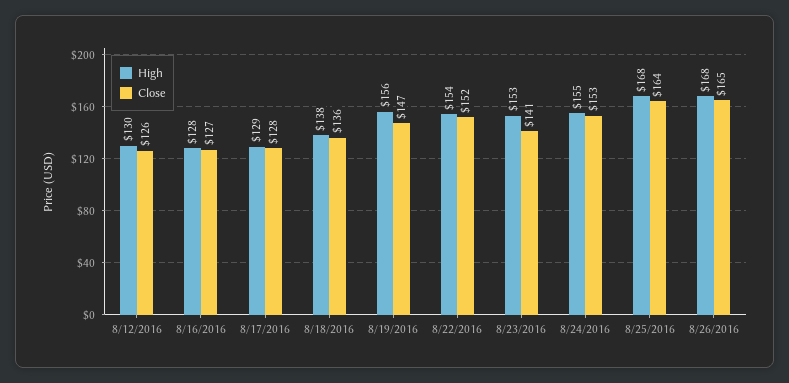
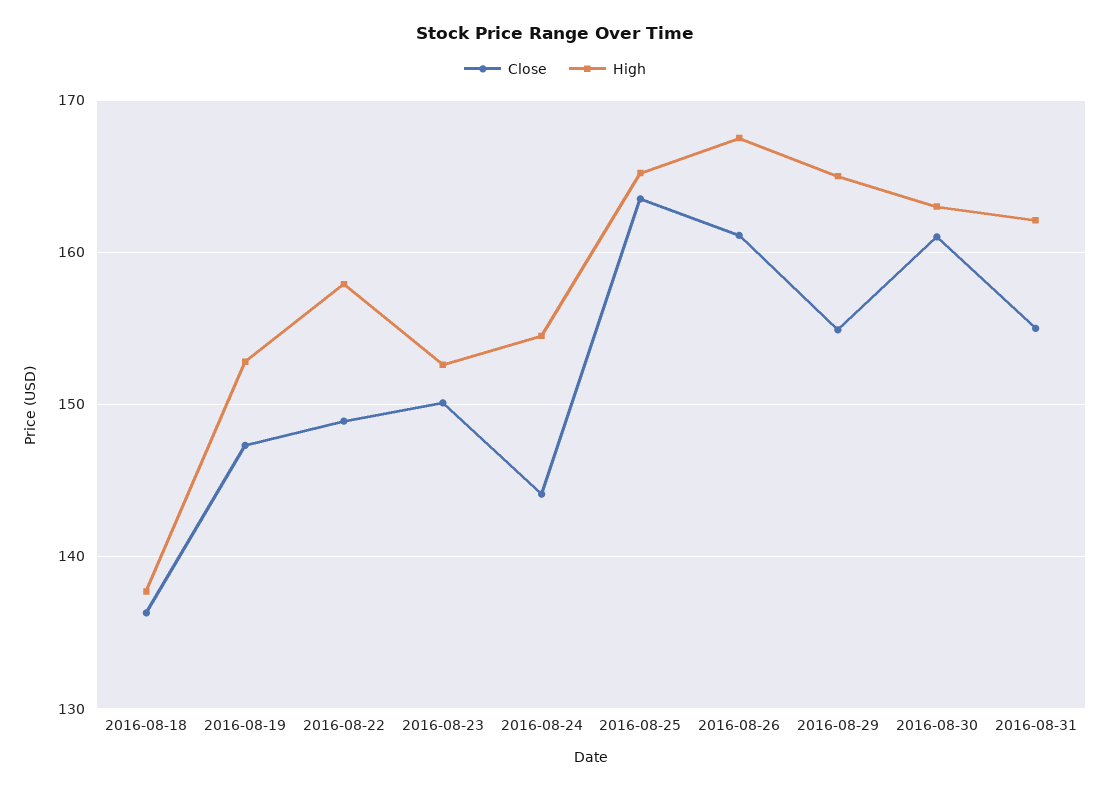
High, 8/12/2016: 130 -> none
Close, 8/12/2016: 126 -> none
High, 8/16/2016: 128 -> none
Close, 8/16/2016: 127 -> none
High, 8/17/2016: 129 -> none
Close, 8/17/2016: 128 -> none
High, 8/19/2016: 156 -> 153
High, 8/22/2016: 154 -> 158
Close, 8/22/2016: 152 -> 149
Close, 8/23/2016: 141 -> 150
Close, 8/24/2016: 153 -> 144
High, 8/25/2016: 168 -> 165
Close, 8/26/2016: 165 -> 161
Close, 2016-08-29: none -> 155
High, 2016-08-29: none -> 165
Close, 2016-08-30: none -> 161
High, 2016-08-30: none -> 163
Close, 2016-08-31: none -> 155
High, 2016-08-31: none -> 162

